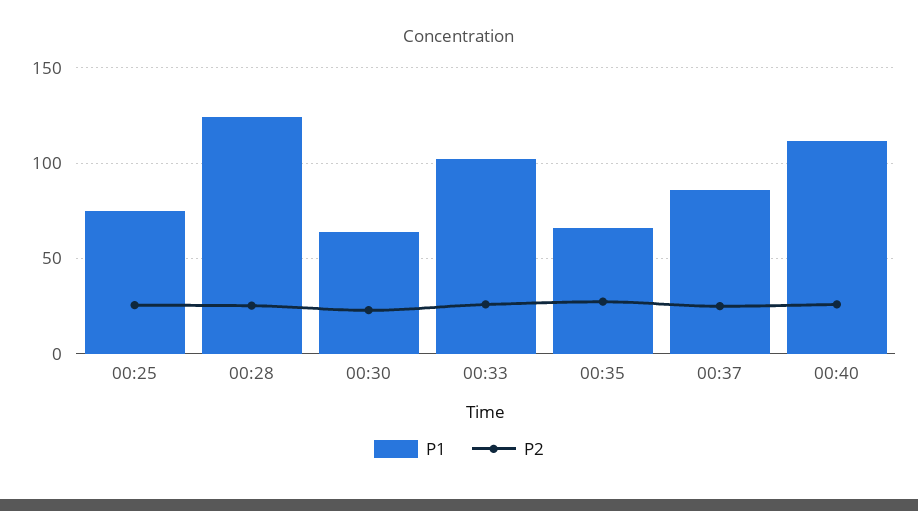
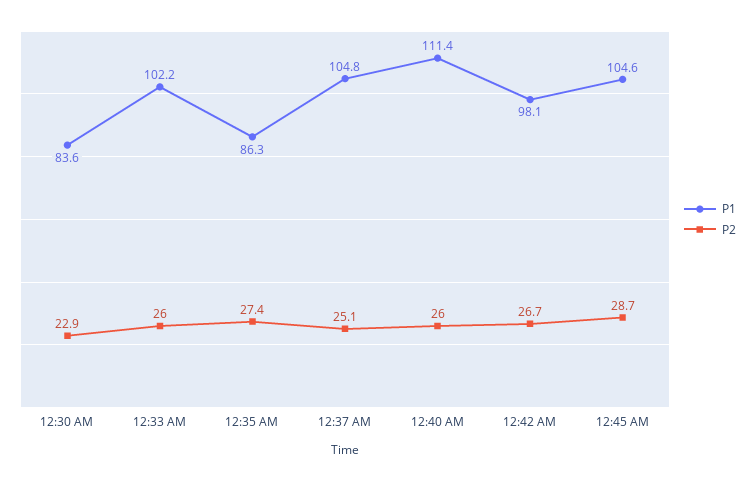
P1, 00:25: 75 -> none
P2, 00:25: 25 -> none
P1, 00:28: 125 -> none
P2, 00:28: 25 -> none
P1, 00:30: 65 -> 83.6
P1, 00:35: 65 -> 86.3
P1, 00:37: 85 -> 104.8
P1, 12:42 AM: none -> 98.1
P2, 12:42 AM: none -> 26.7
P1, 12:45 AM: none -> 104.6
P2, 12:45 AM: none -> 28.7

